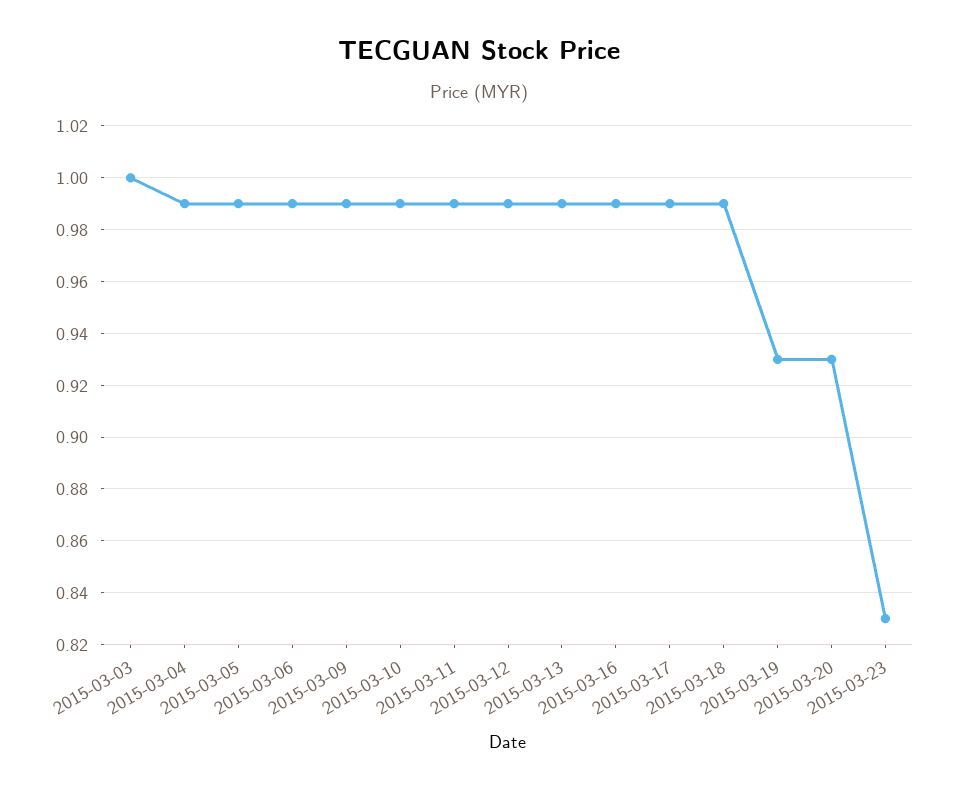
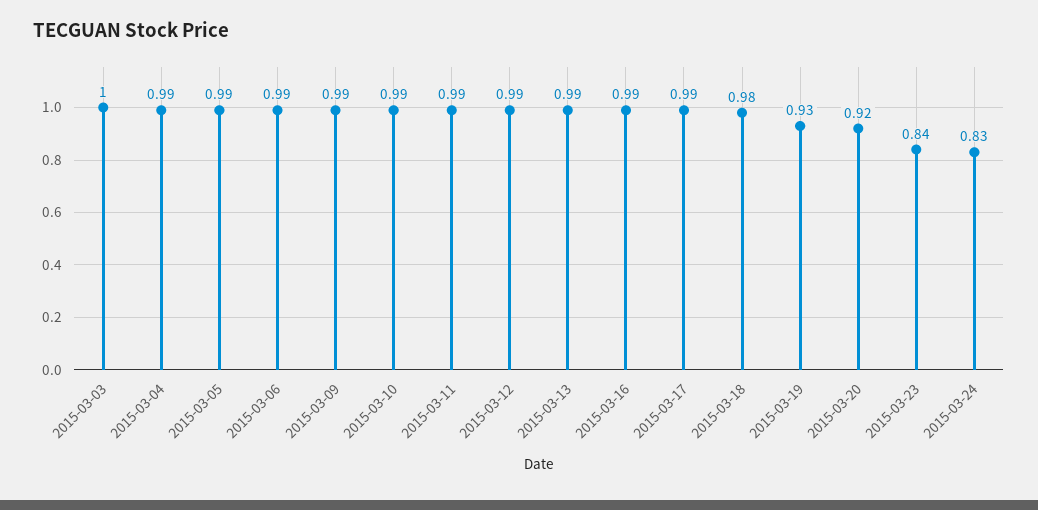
2015-03-18: 0.99 -> 0.98
2015-03-20: 0.93 -> 0.92
2015-03-23: 0.83 -> 0.84
2015-03-24: none -> 0.83

